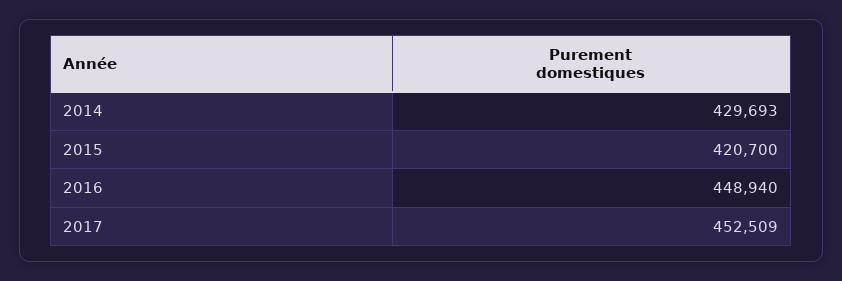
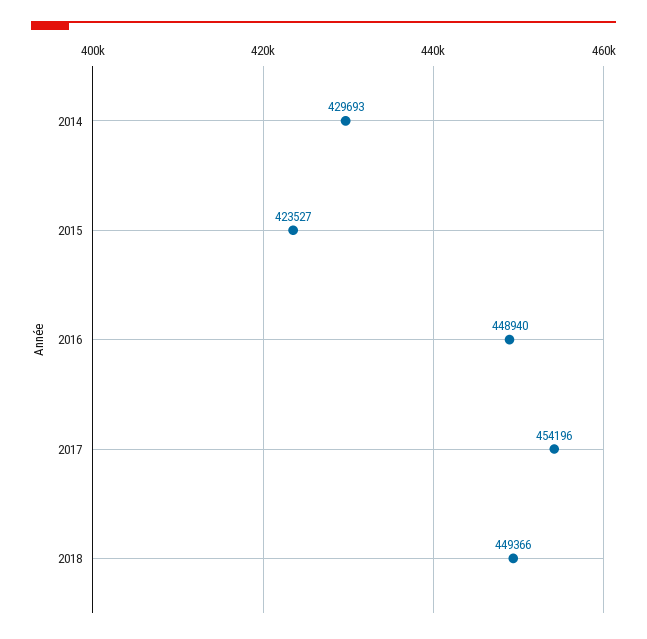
2015: 420700 -> 423527
2017: 452509 -> 454196
2018: none -> 449366

